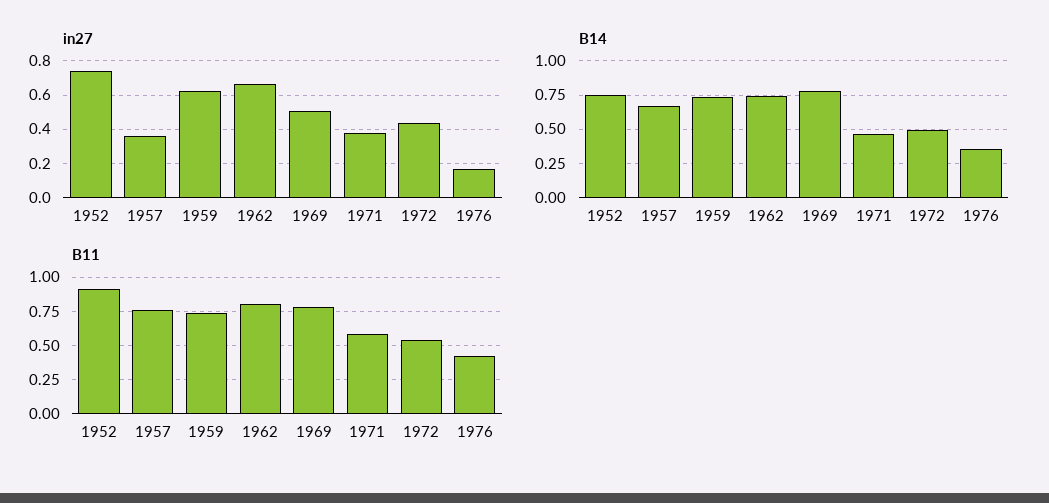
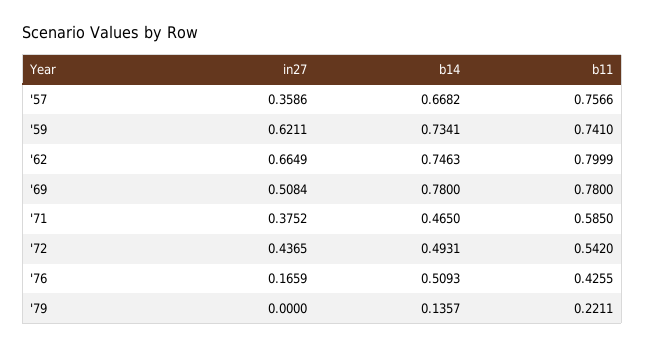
in27, 1952: 0.75 -> none
B14, 1952: 0.75 -> none
B14, 1976: 0.35 -> 0.5093
B11, 1952: 0.9 -> none
in27, '79: none -> 0
B14, '79: none -> 0.1357
B11, '79: none -> 0.2211

